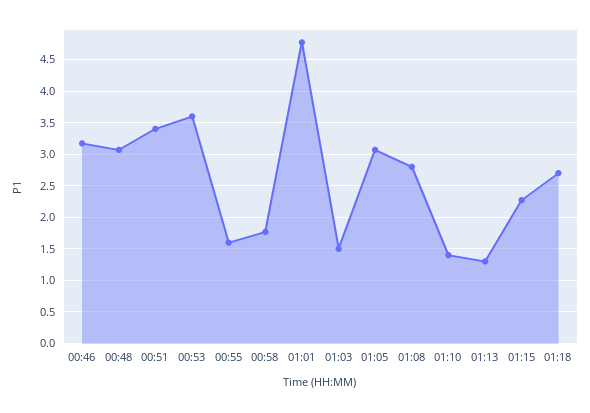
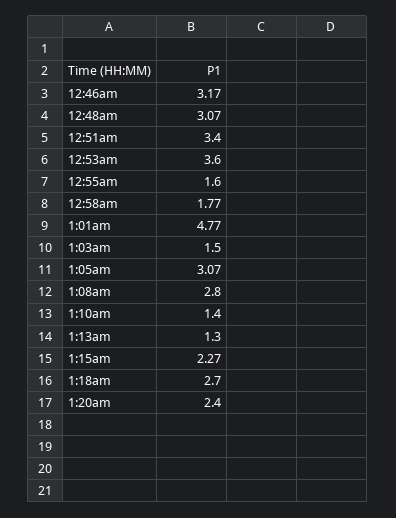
1:20am: none -> 2.4

